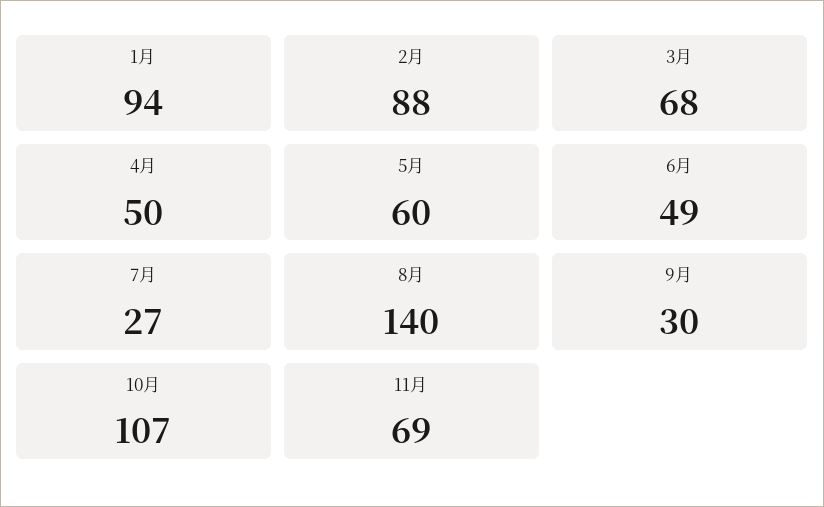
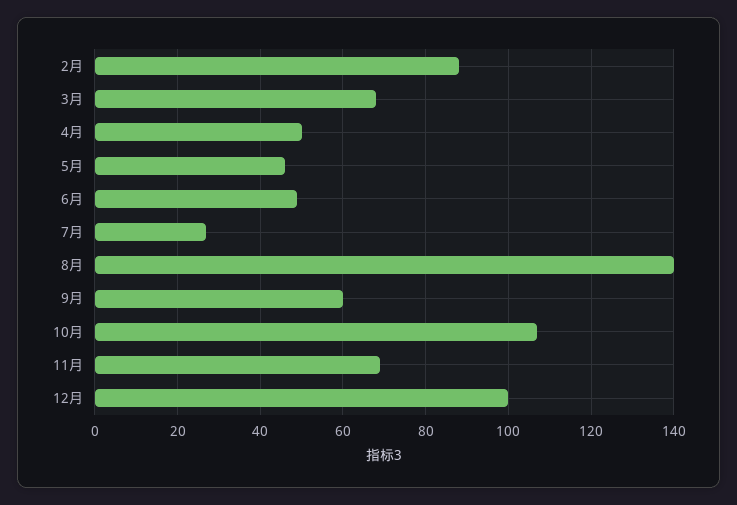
1月: 94 -> none
5月: 60 -> 45
9月: 30 -> 60
12月: none -> 100

